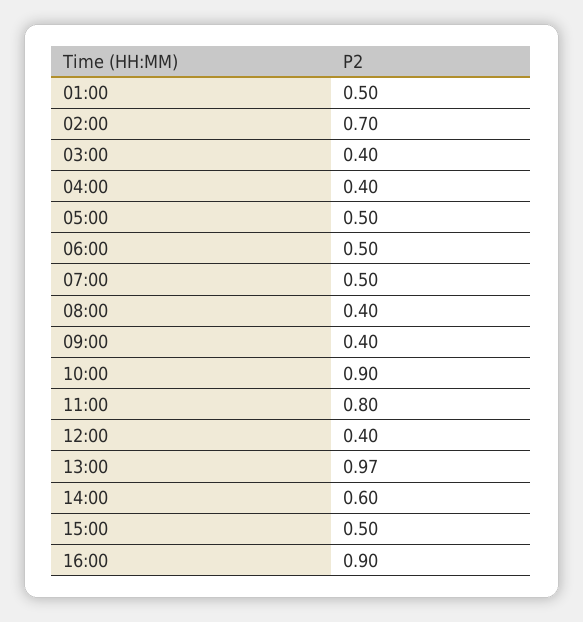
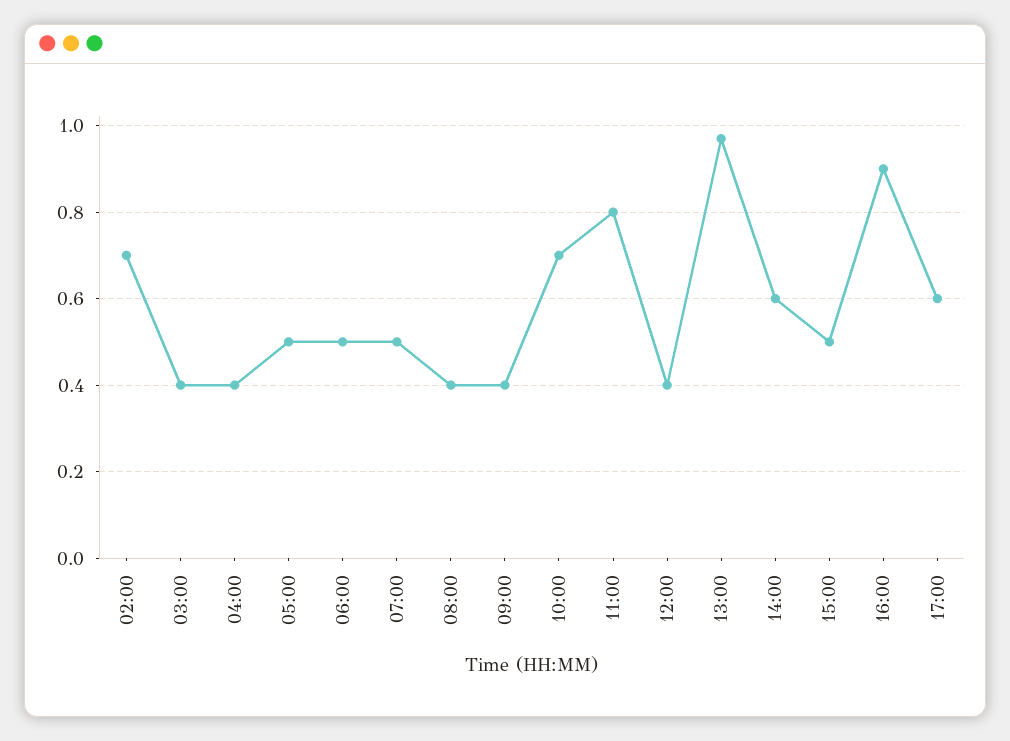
01:00: 0.5 -> none
10:00: 0.9 -> 0.7
17:00: none -> 0.6

